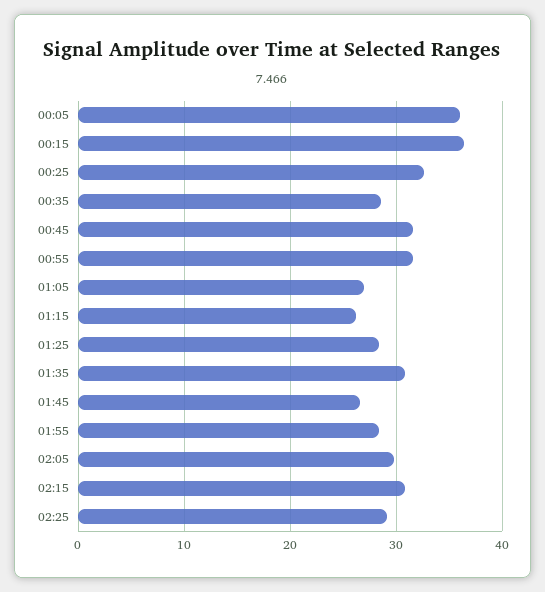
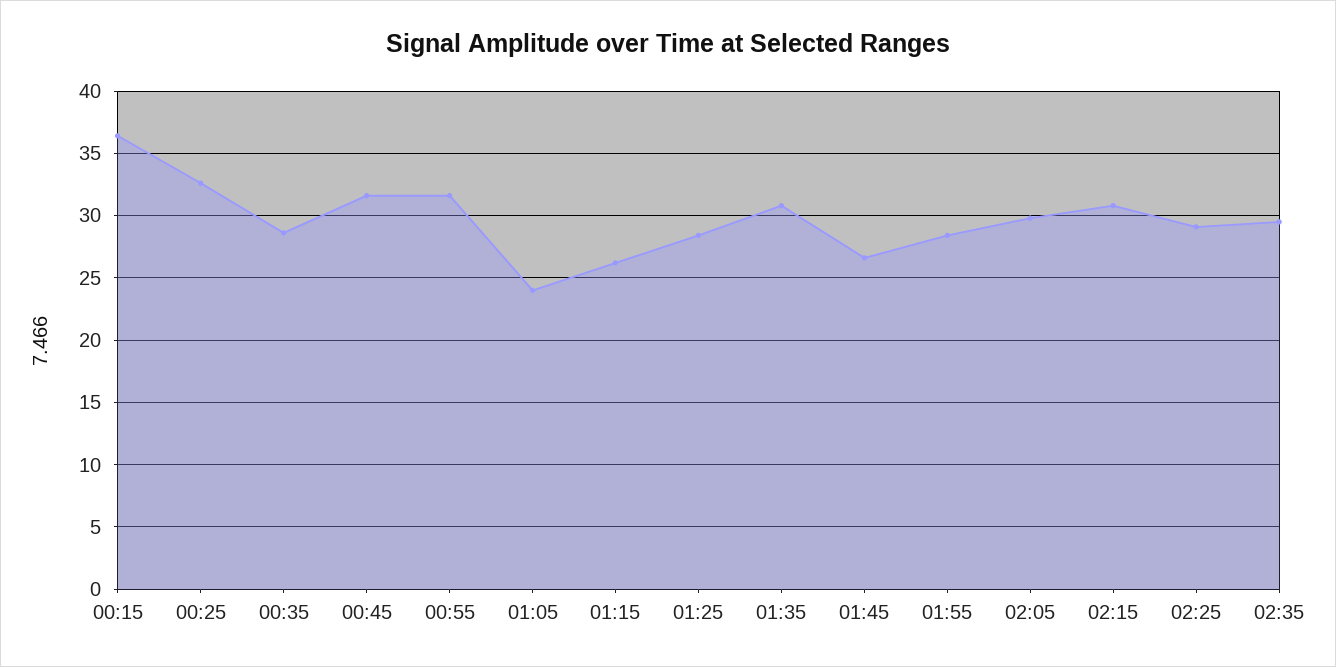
00:05: 36 -> none
01:05: 27 -> 24
02:35: none -> 29.5

